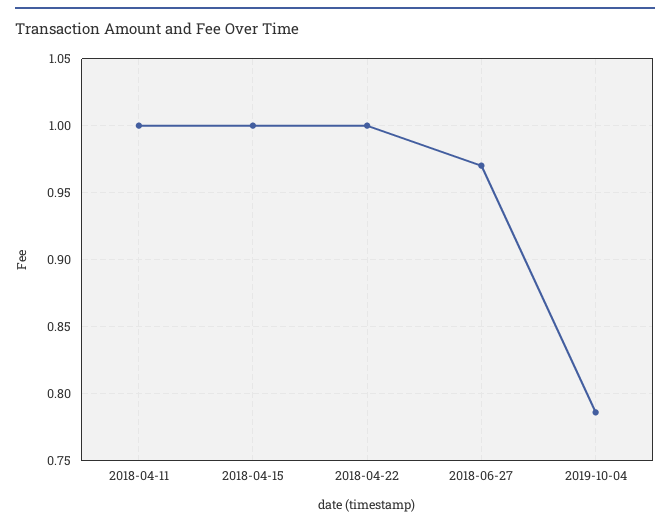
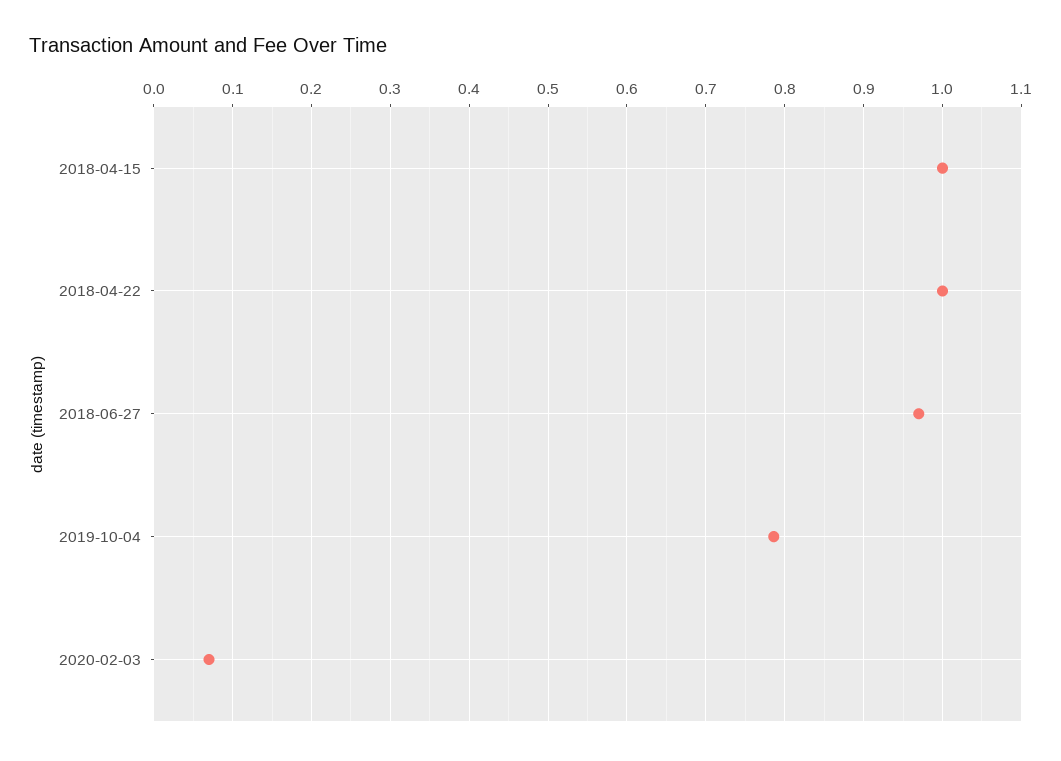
2018-04-11: 1 -> none
2020-02-03: none -> 0.07

